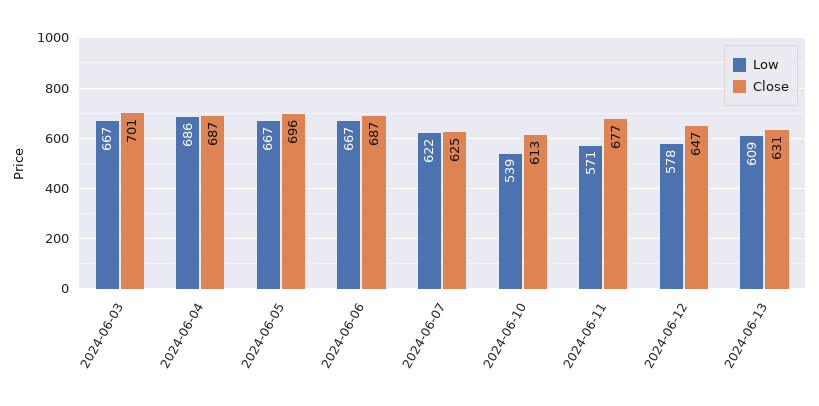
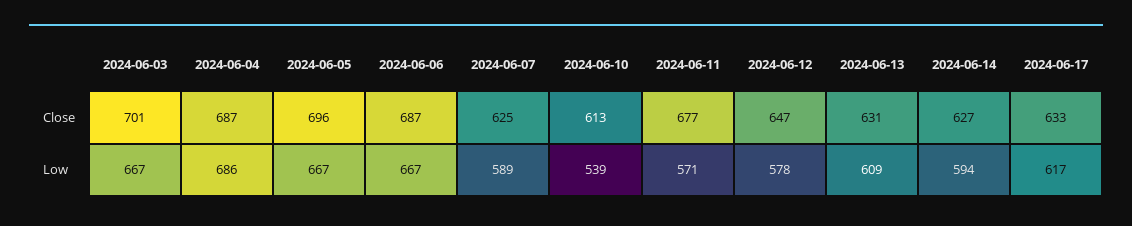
Low, 2024-06-07: 622 -> 589
Close, 2024-06-14: none -> 627
Close, 2024-06-17: none -> 633
Low, 2024-06-14: none -> 594
Low, 2024-06-17: none -> 617

